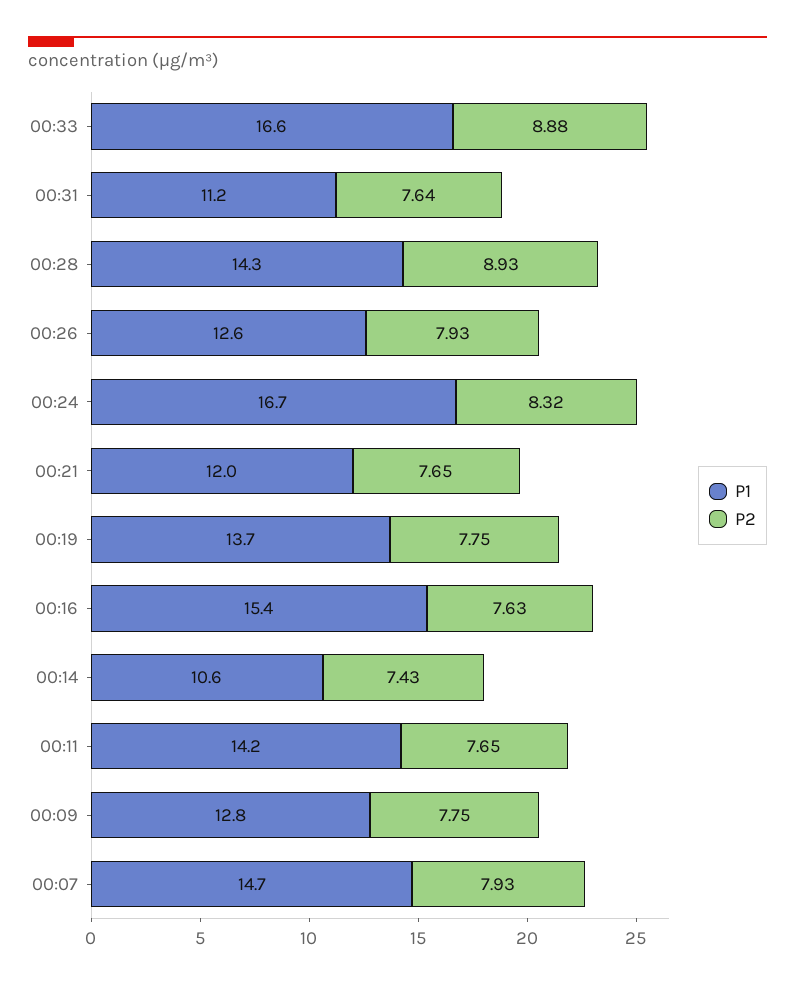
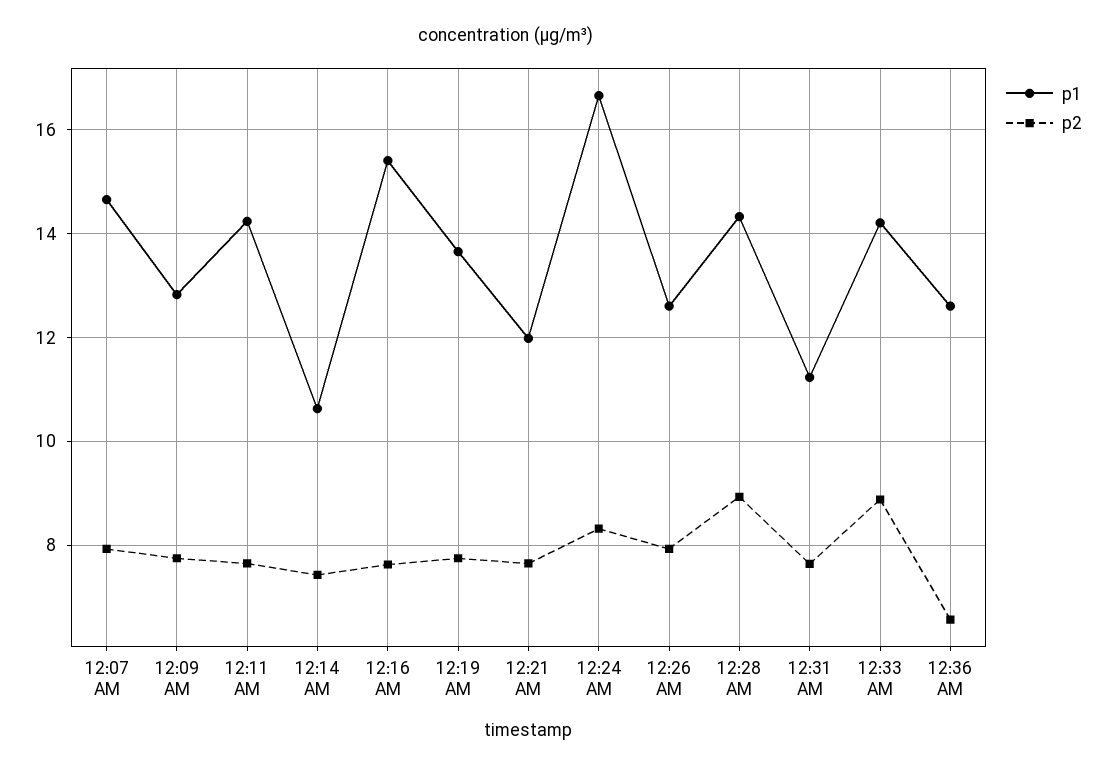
P1, 00:33: 16.6 -> 14.2
P1, 12:36 AM: none -> 12.6
P2, 12:36 AM: none -> 6.6

